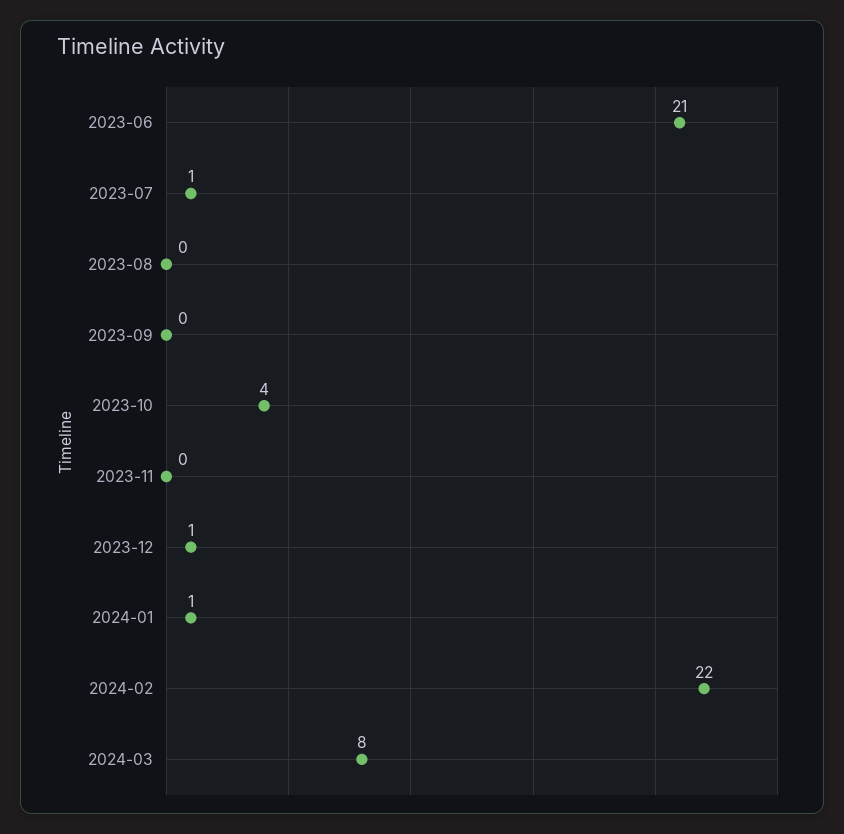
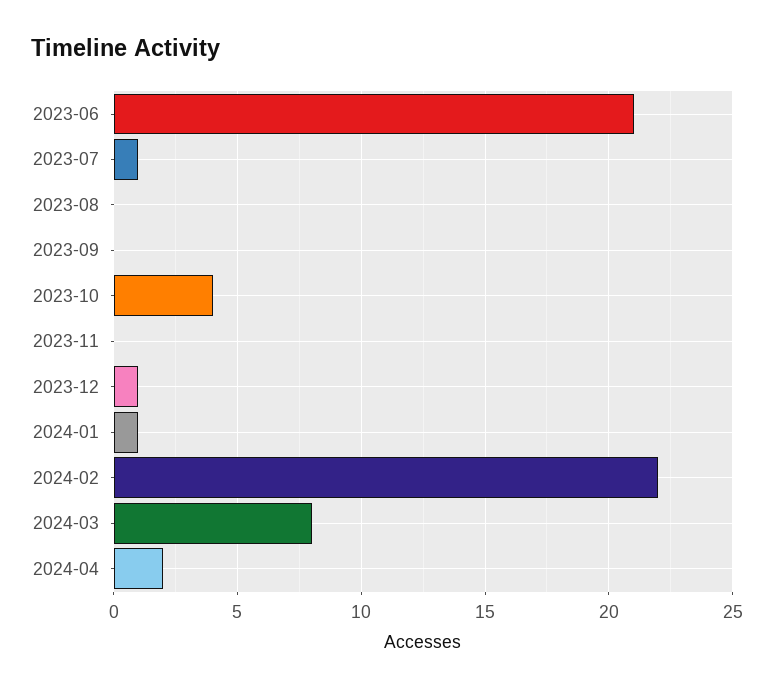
2024-04: none -> 2

